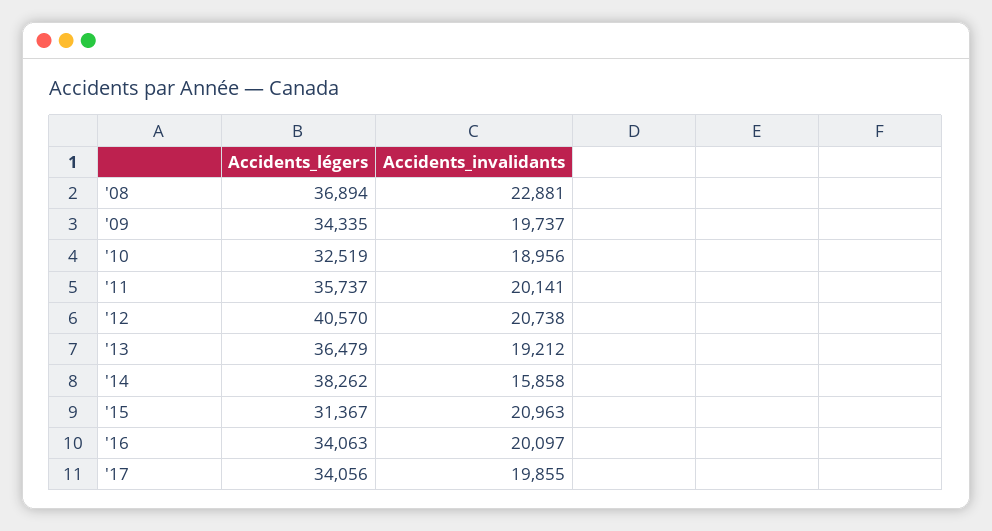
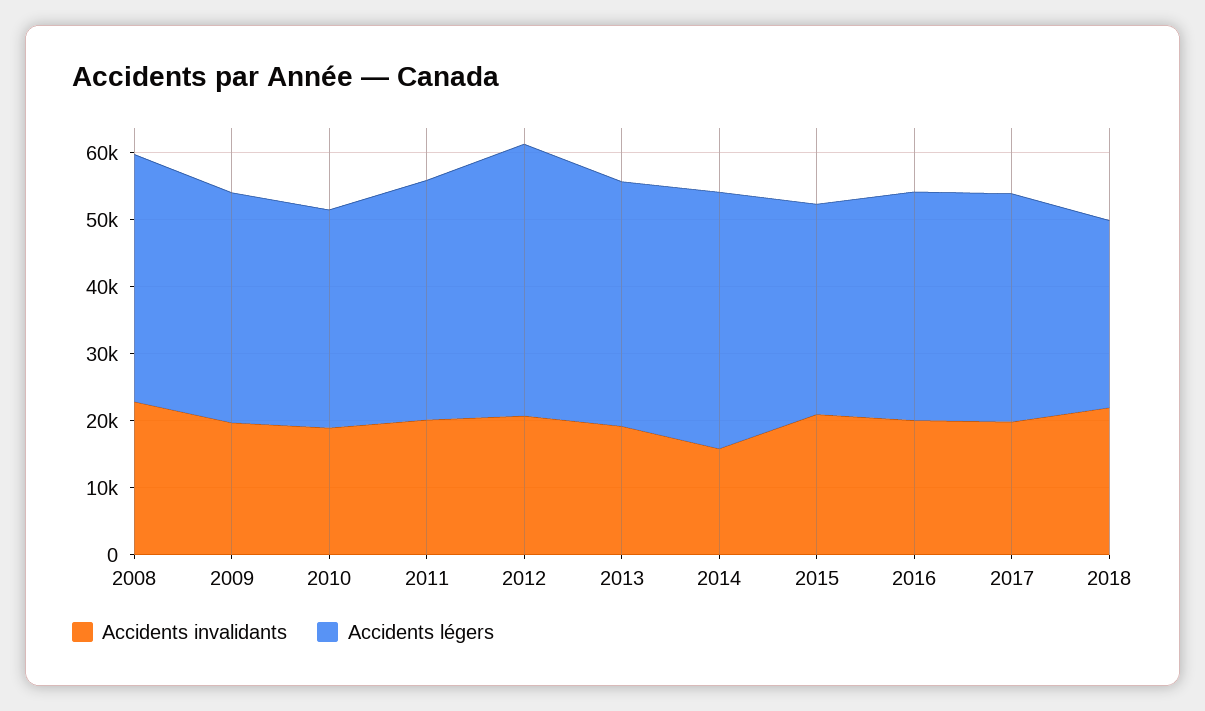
Accidents_invalidants, 2018: none -> 22000
Accidents_légers, 2018: none -> 28000

